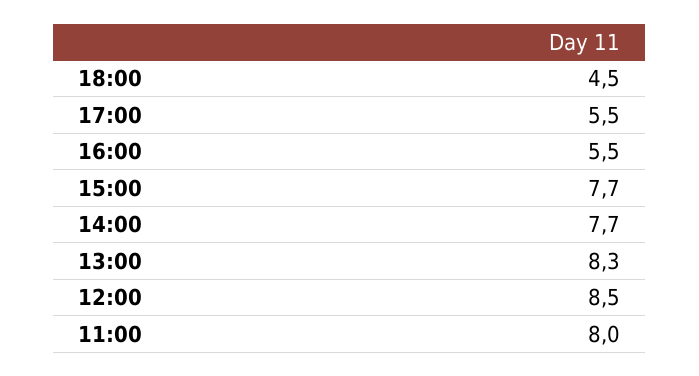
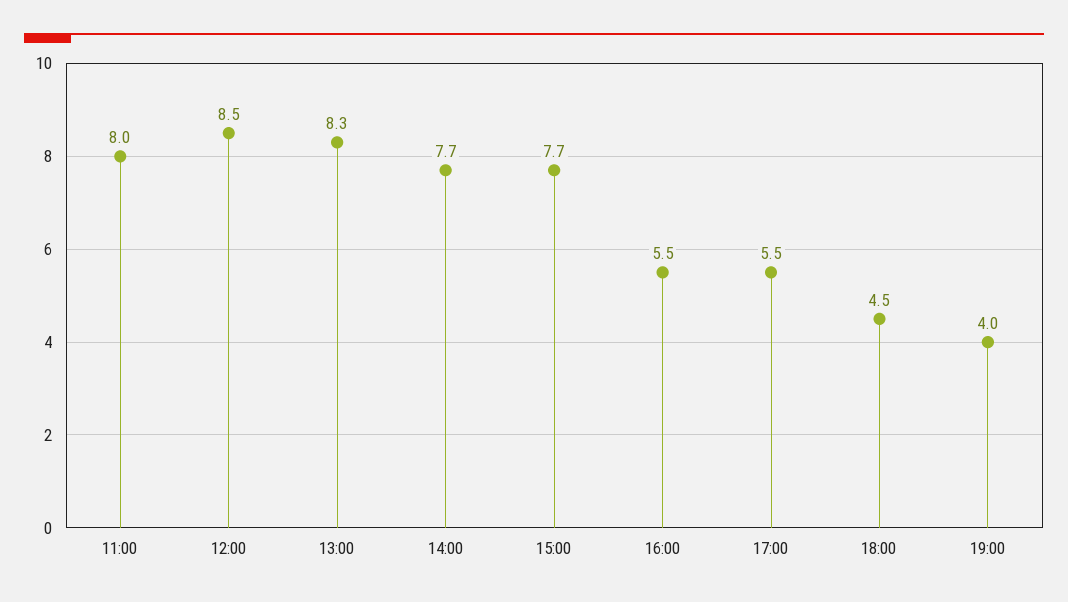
19:00: none -> 4

